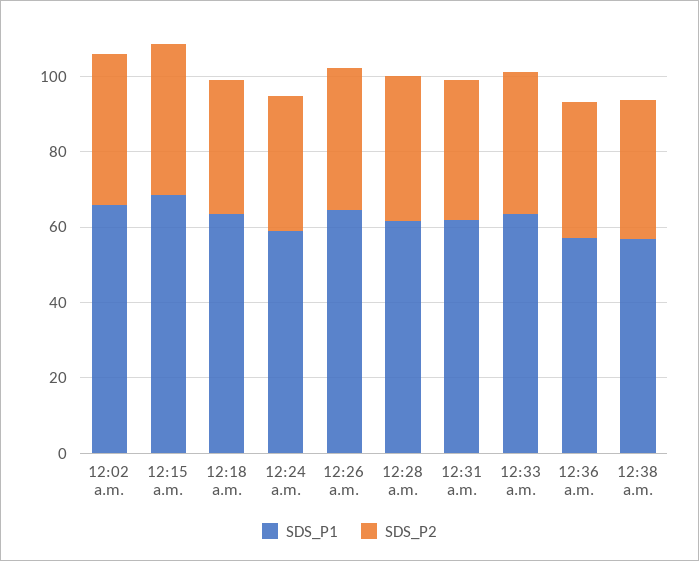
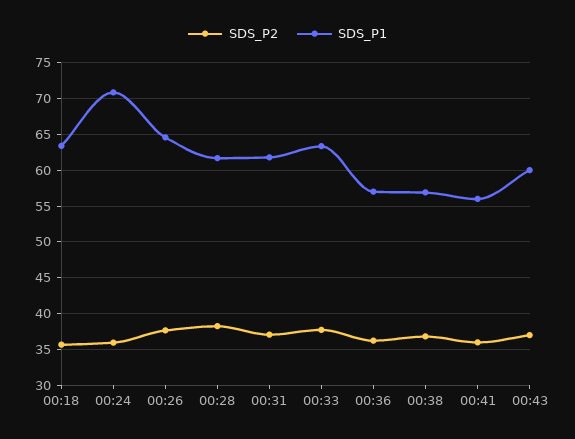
SDS_P1, 12:02 a.m.: 65 -> none
SDS_P2, 12:02 a.m.: 40 -> none
SDS_P1, 12:15 a.m.: 70 -> none
SDS_P2, 12:15 a.m.: 40 -> none
SDS_P1, 12:24 a.m.: 60 -> 71
SDS_P2, 00:41: none -> 36
SDS_P1, 00:41: none -> 56
SDS_P2, 00:43: none -> 37
SDS_P1, 00:43: none -> 60

